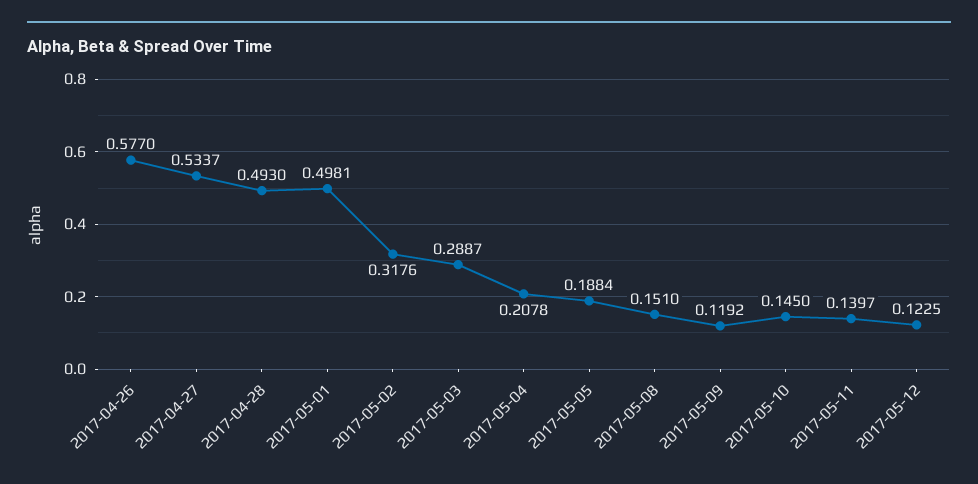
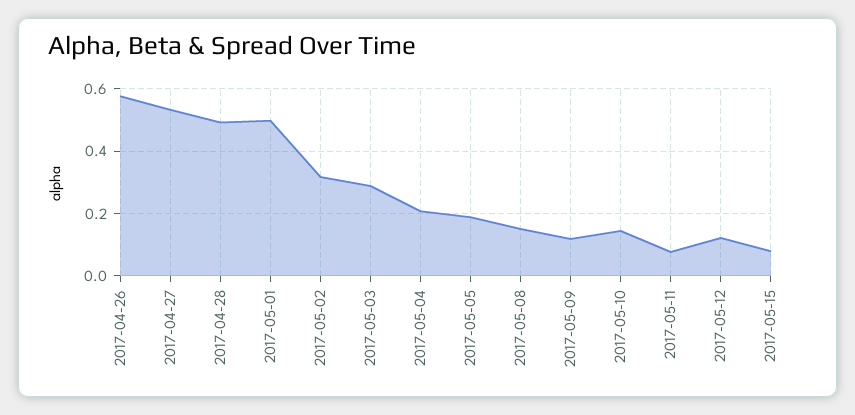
2017-05-11: 0.1397 -> 0.08
2017-05-15: none -> 0.08

